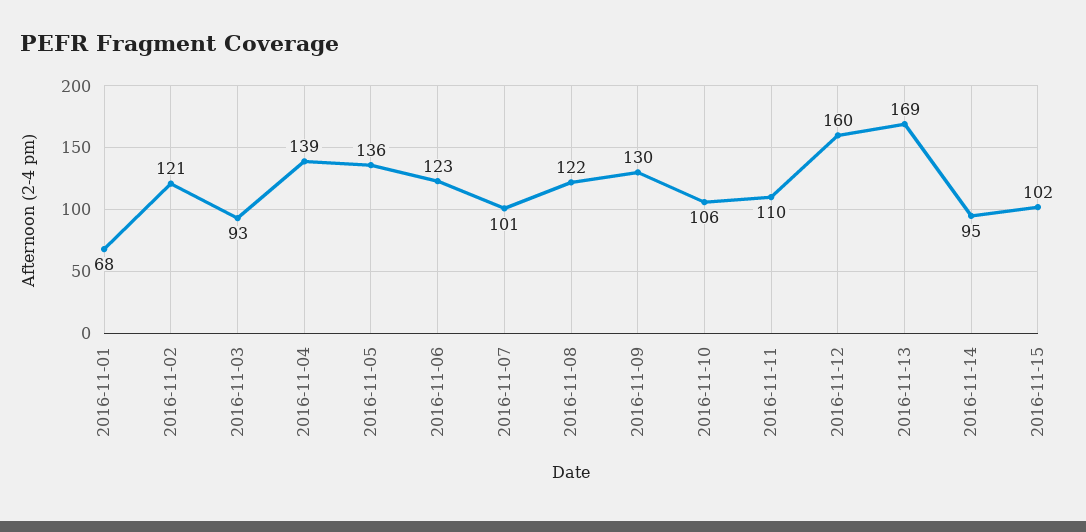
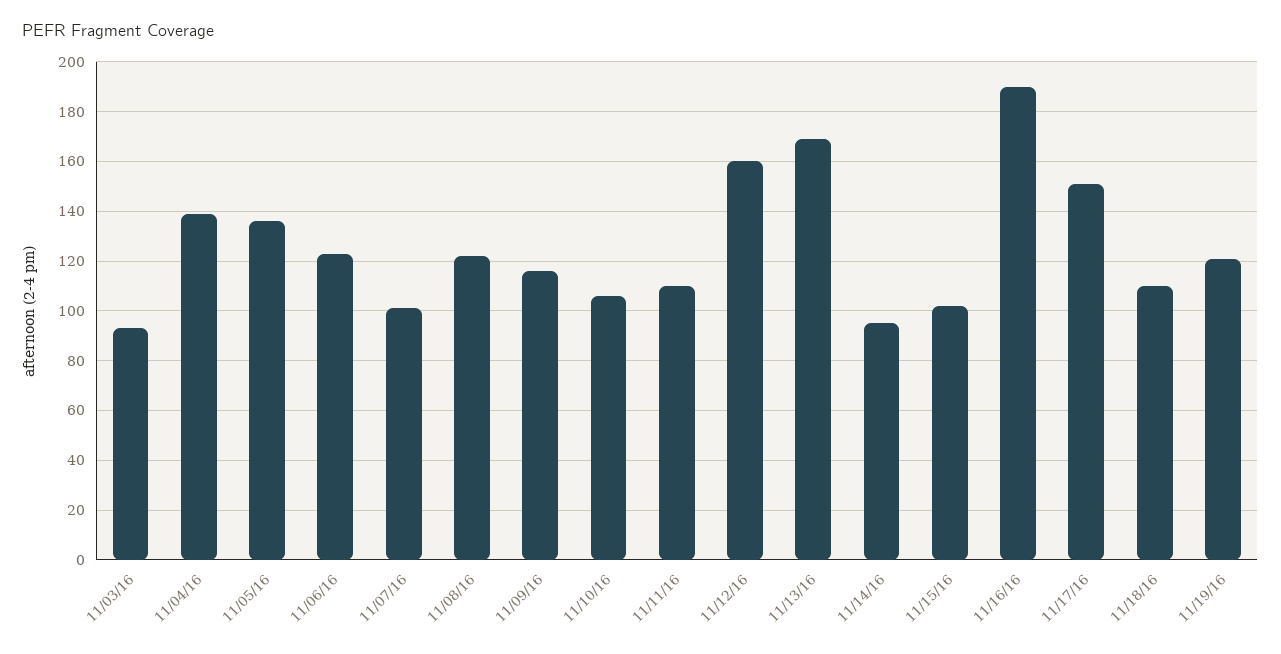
2016-11-01: 68 -> none
2016-11-02: 121 -> none
2016-11-09: 130 -> 115
11/16/16: none -> 190
11/17/16: none -> 150
11/18/16: none -> 110
11/19/16: none -> 120

